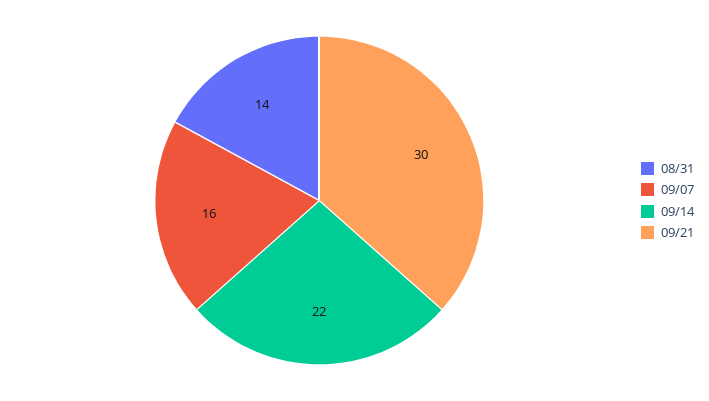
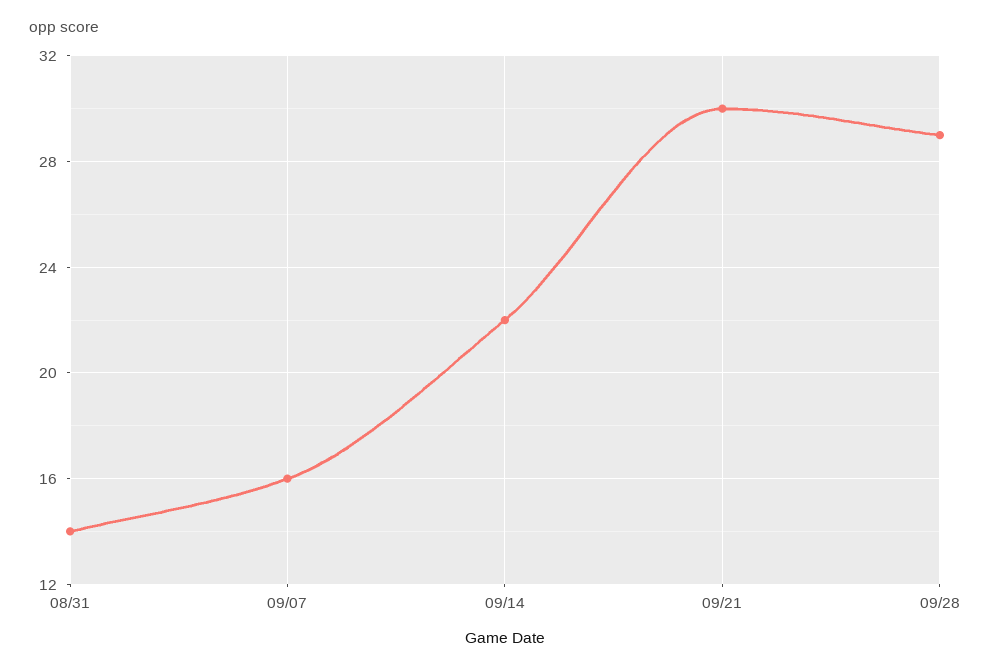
09/28: none -> 29

